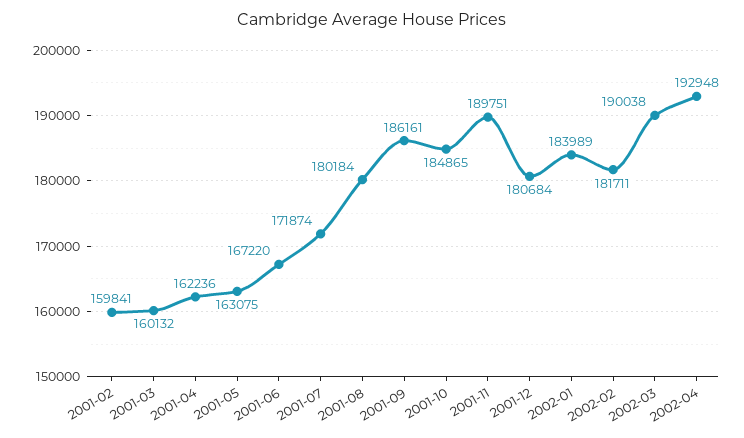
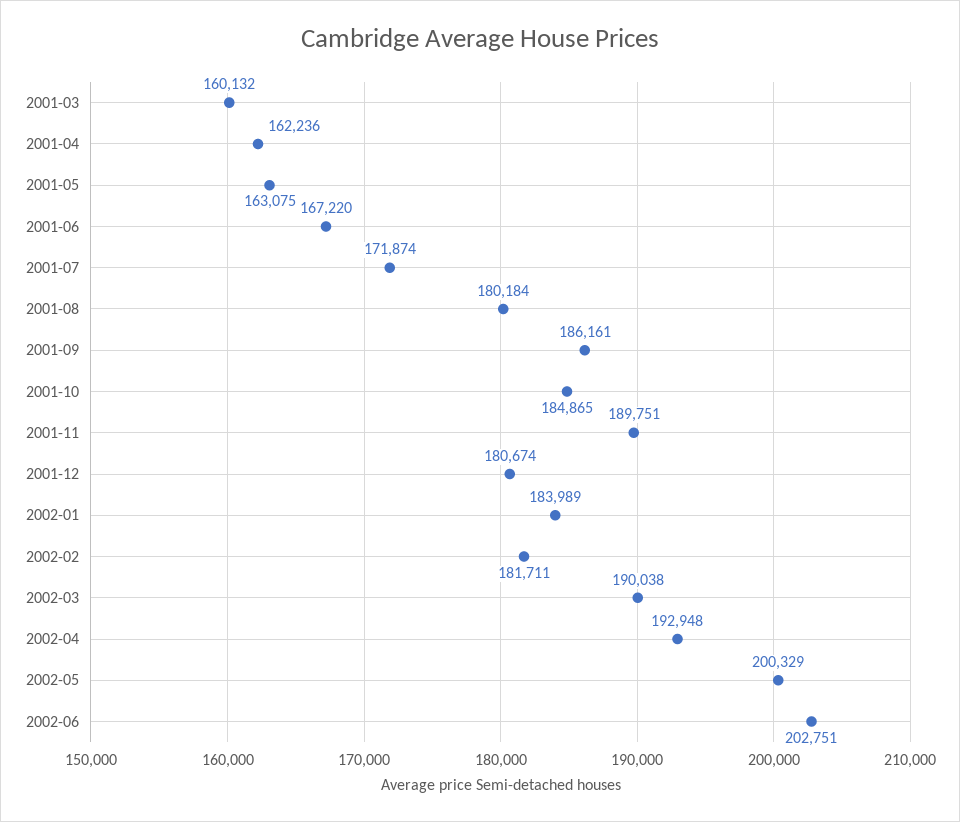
2001-02: 159841 -> none
2001-12: 180684 -> 180674
2002-05: none -> 200329
2002-06: none -> 202751

